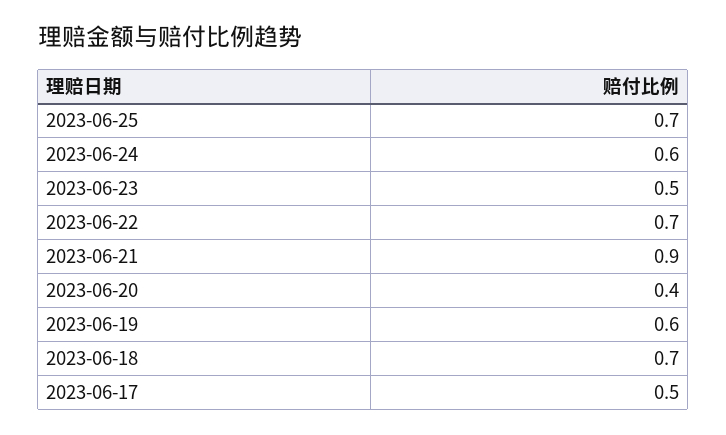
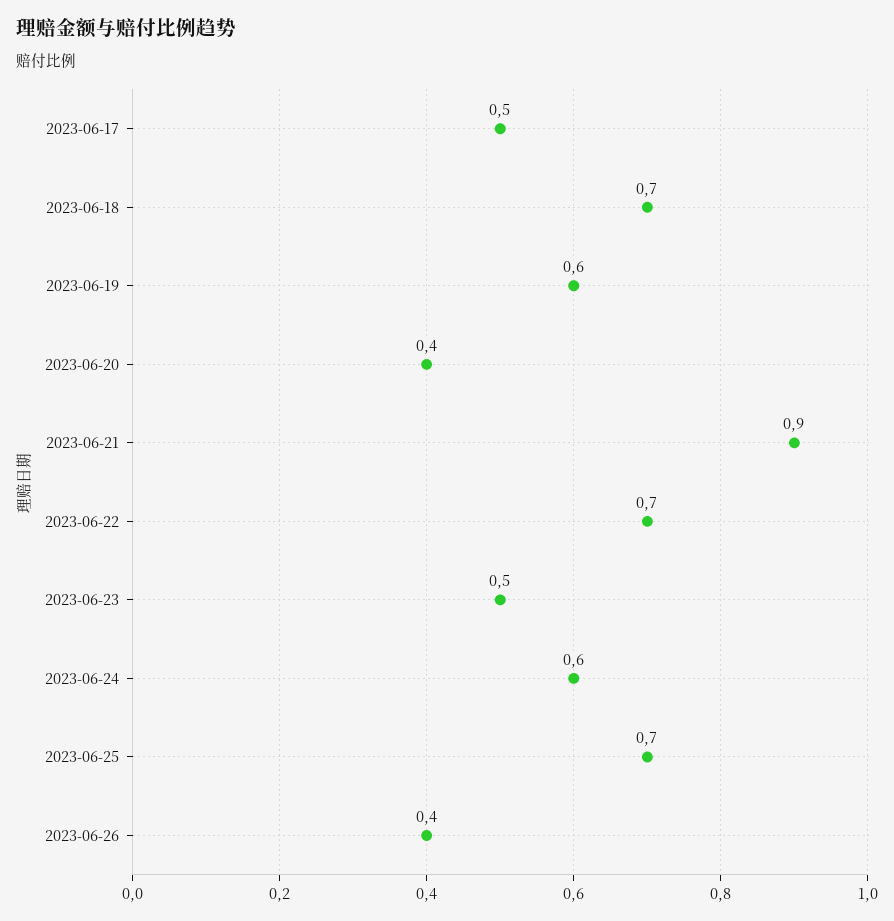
2023-06-26: none -> 0.4

